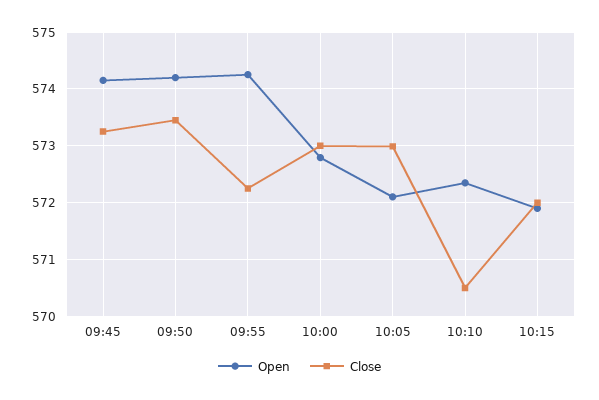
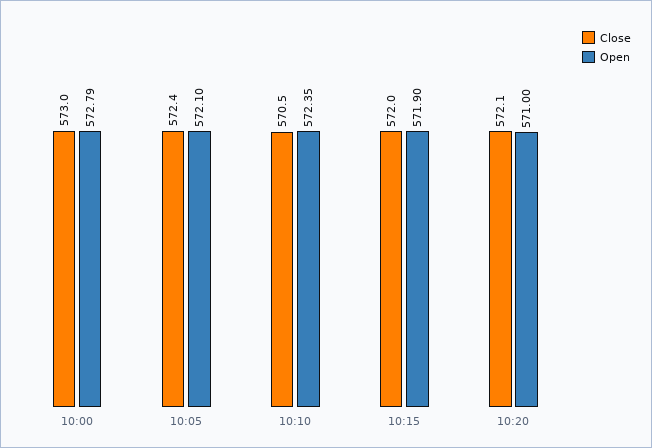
Open, 09:45: 574.2 -> none
Close, 09:45: 573.2 -> none
Open, 09:50: 574.2 -> none
Close, 09:50: 573.4 -> none
Open, 09:55: 574.2 -> none
Close, 09:55: 572.2 -> none
Close, 10:05: 573 -> 572.4
Close, 10:20: none -> 572.1
Open, 10:20: none -> 571

